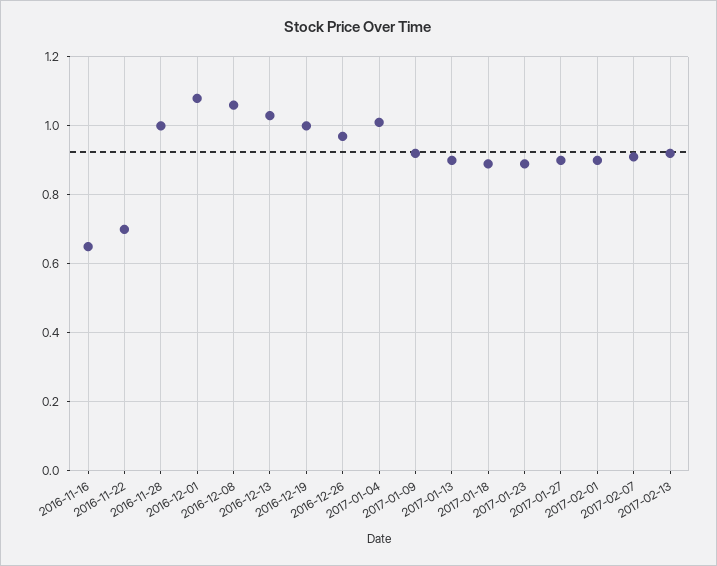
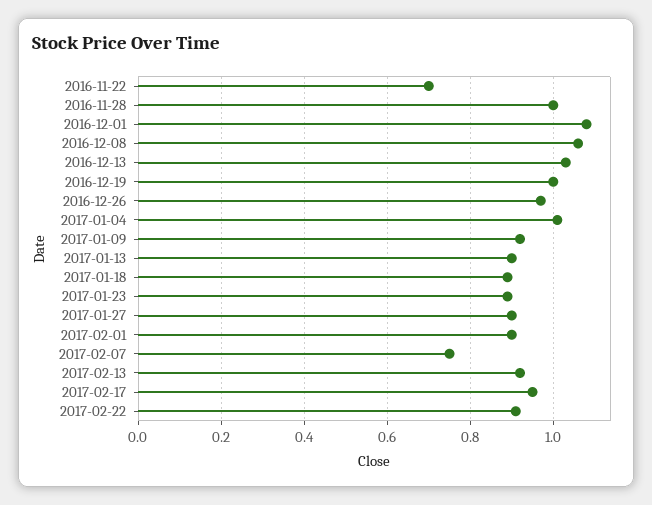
2016-11-16: 0.65 -> none
2017-02-07: 0.9 -> 0.75
2017-02-17: none -> 0.95
2017-02-22: none -> 0.9

